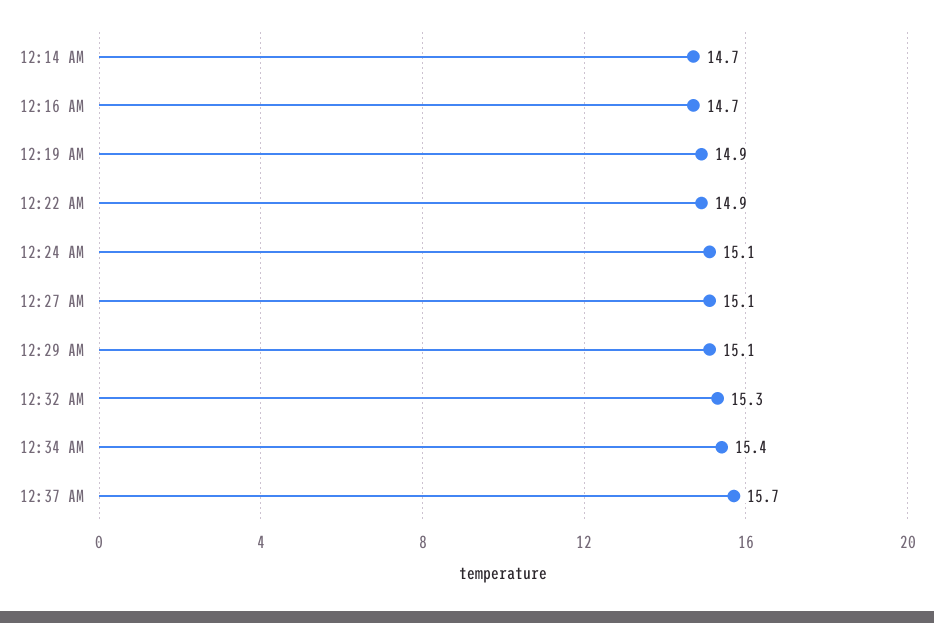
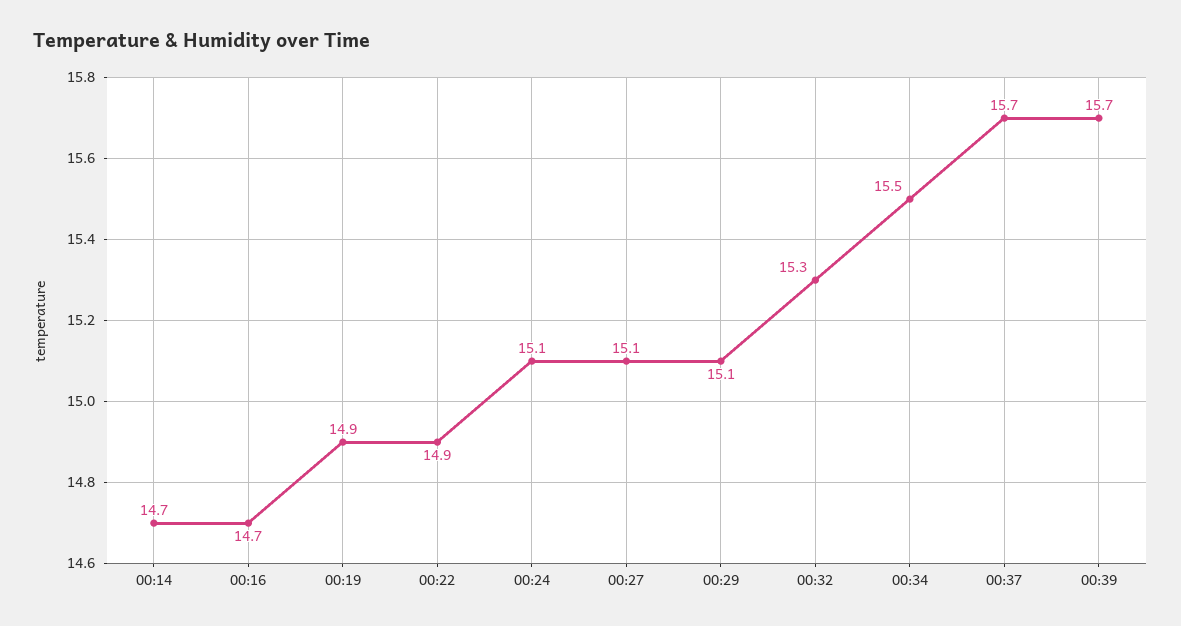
12:34 AM: 15.4 -> 15.5
00:39: none -> 15.7

